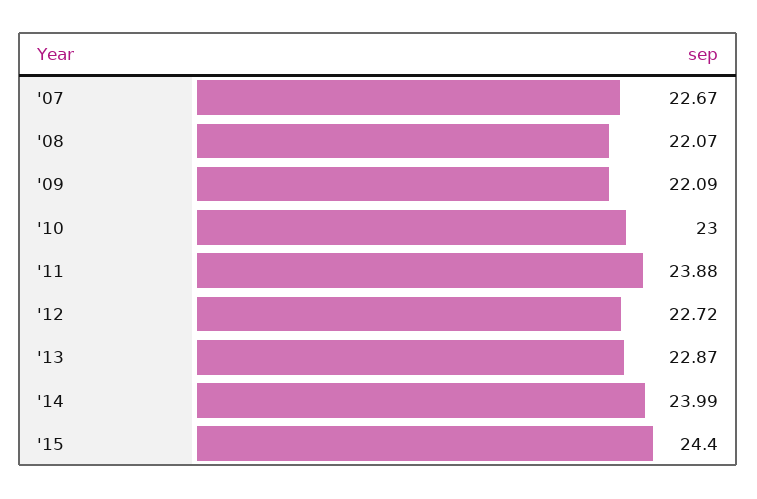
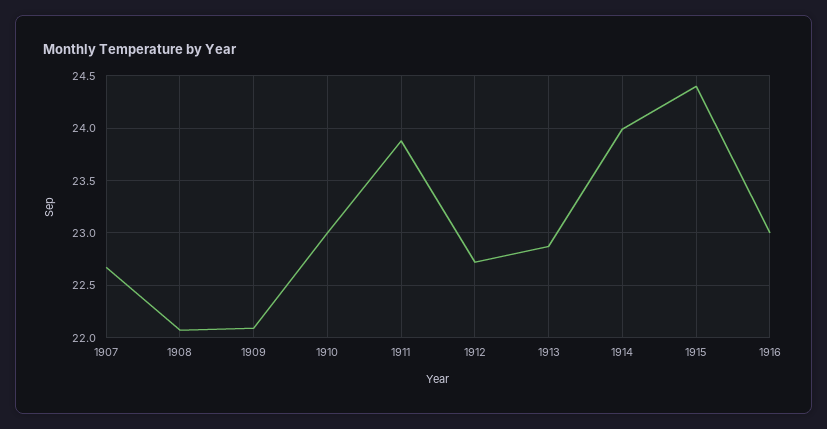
1916: none -> 23

